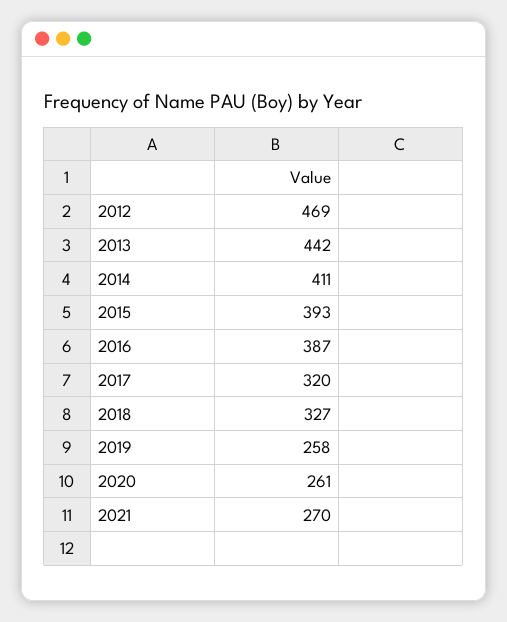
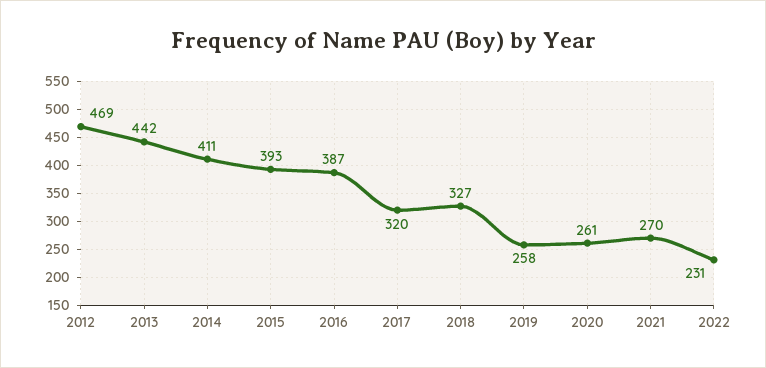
2022: none -> 231

